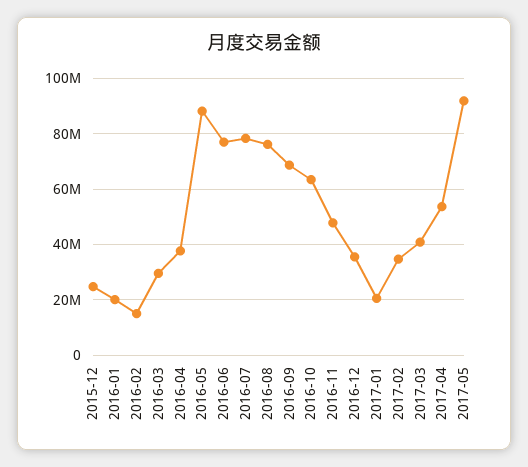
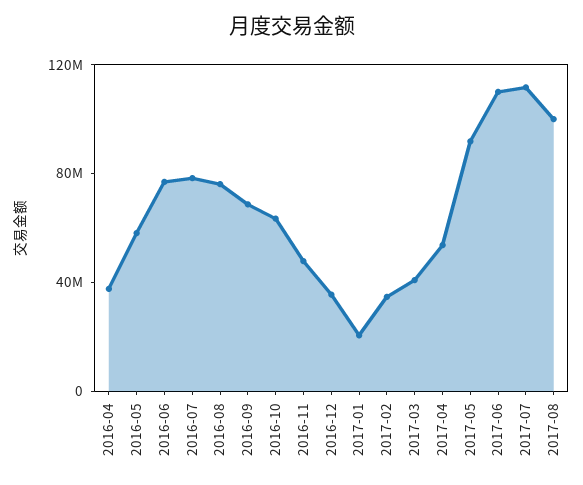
2015-12: 25000000 -> none
2016-01: 20000000 -> none
2016-02: 15000000 -> none
2016-03: 30000000 -> none
2016-05: 87500000 -> 60000000
2017-06: none -> 110000000
2017-07: none -> 110000000
2017-08: none -> 100000000

